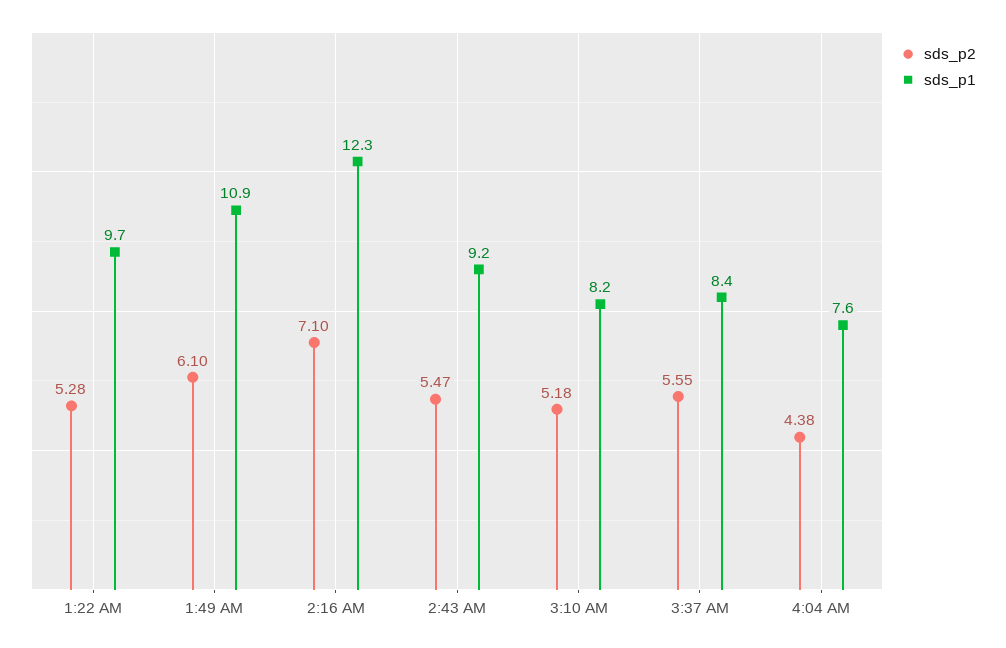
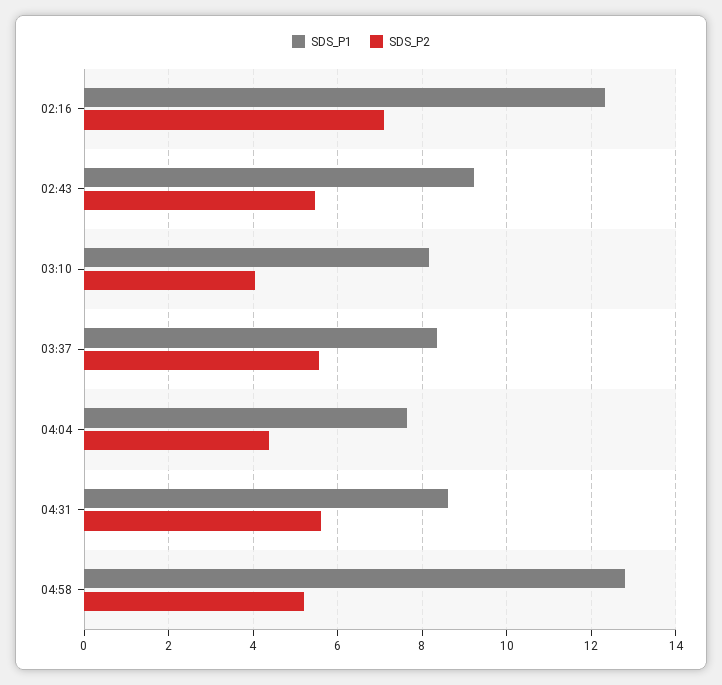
sds_p2, 1:22 AM: 5.28 -> none
sds_p1, 1:22 AM: 9.7 -> none
sds_p2, 1:49 AM: 6.1 -> none
sds_p1, 1:49 AM: 10.9 -> none
sds_p2, 3:10 AM: 5.18 -> 4
sds_p1, 04:31: none -> 8.6
sds_p2, 04:31: none -> 5.6
sds_p1, 04:58: none -> 12.8
sds_p2, 04:58: none -> 5.2

